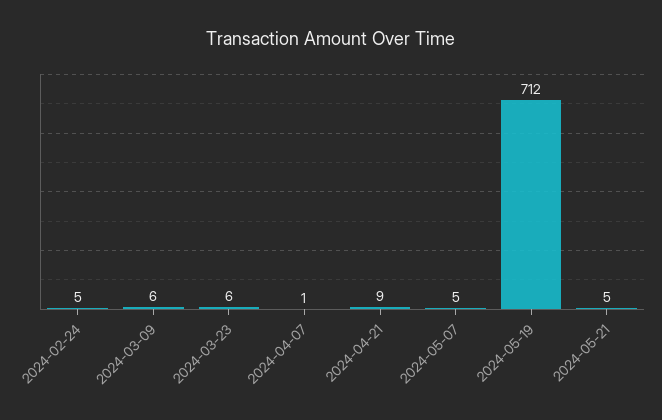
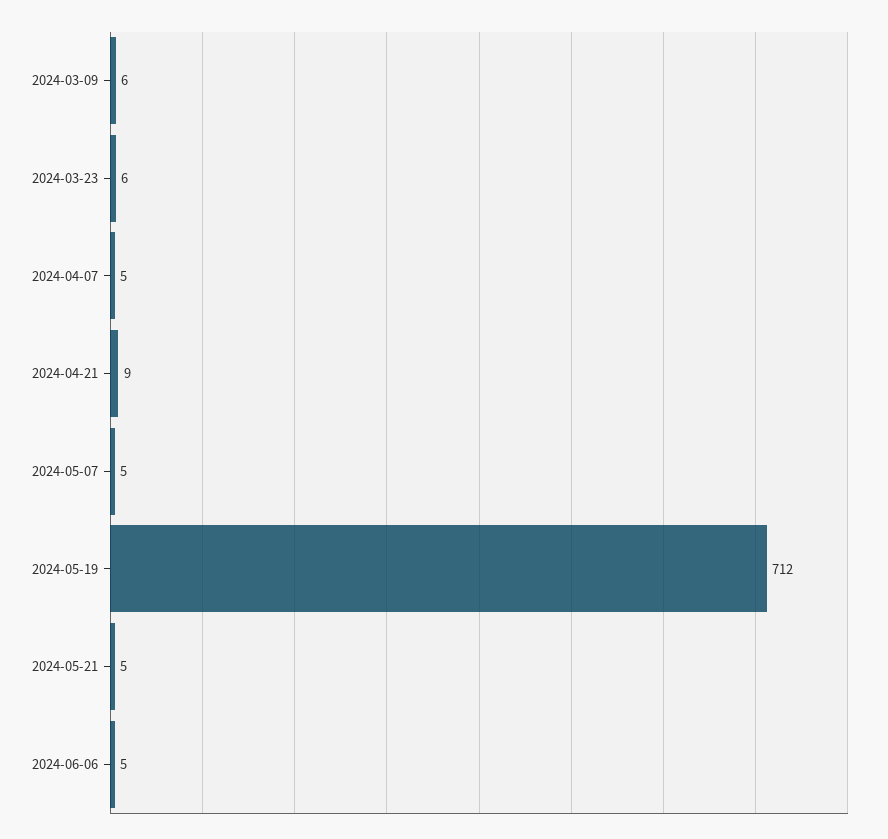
2024-02-24: 5 -> none
2024-04-07: 1 -> 5
2024-06-06: none -> 5

